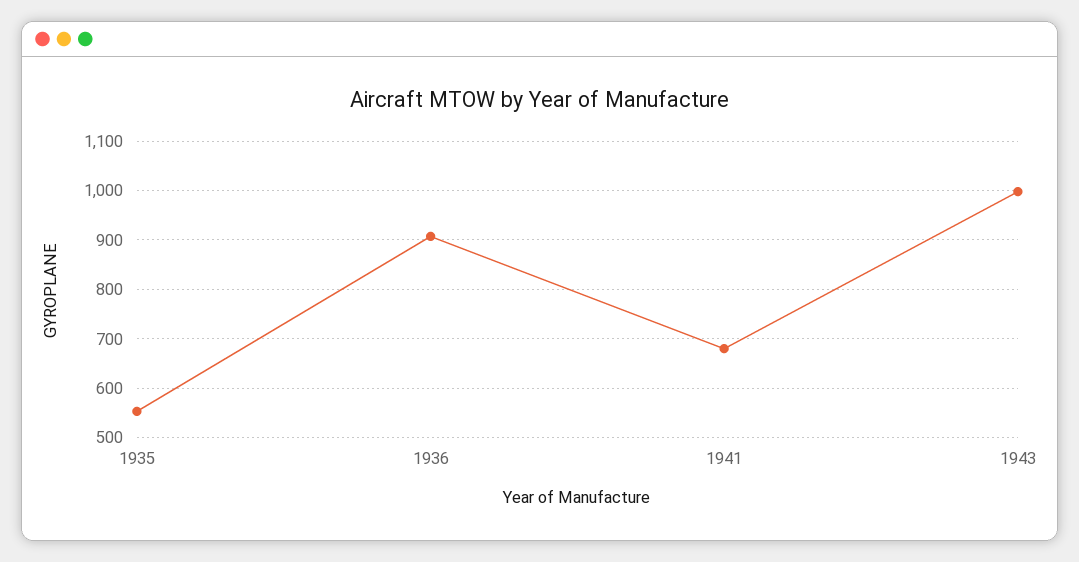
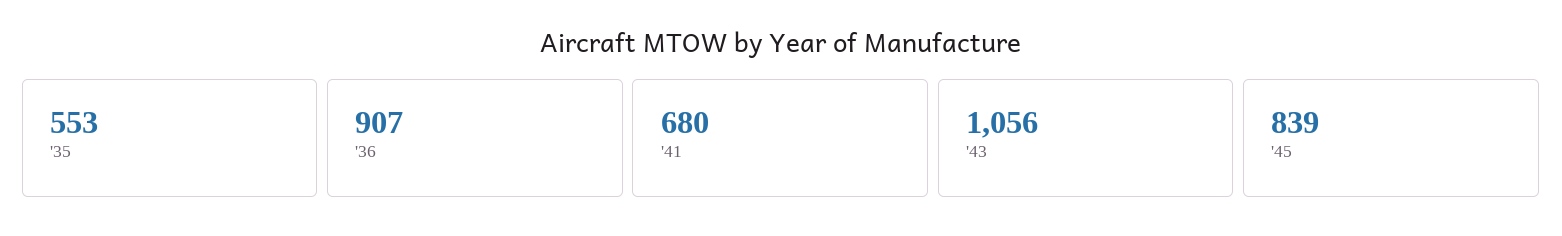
1943: 1000 -> 1056
'45: none -> 839

